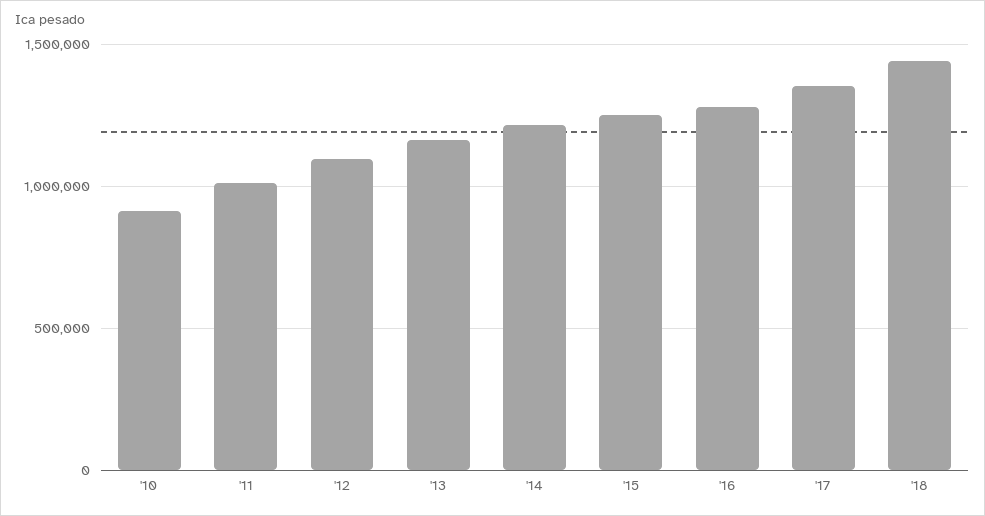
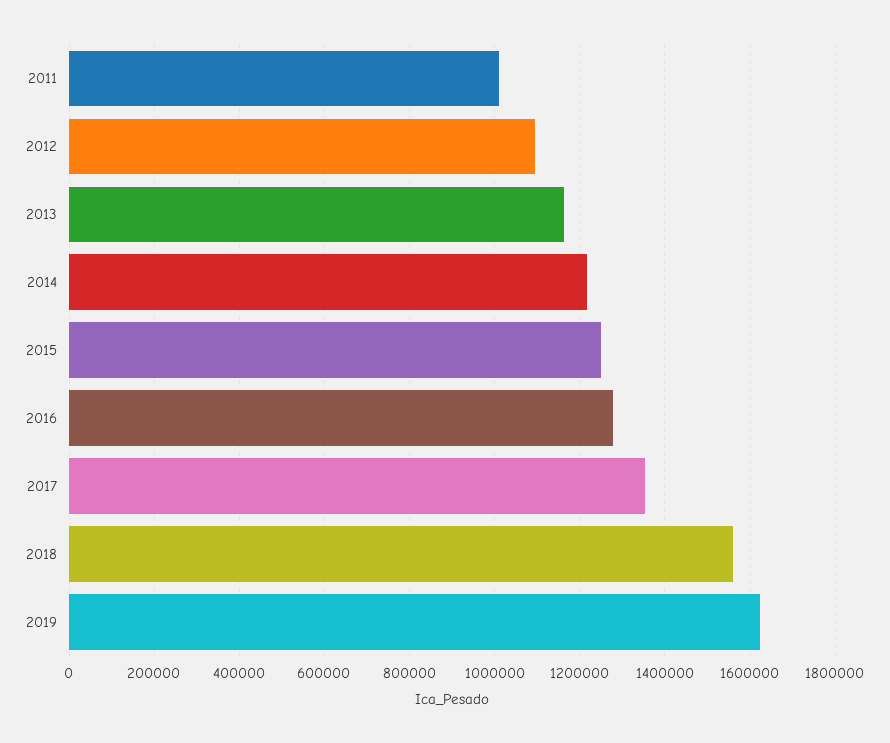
'10: 900000 -> none
'18: 1450000 -> 1560000
2019: none -> 1620000

